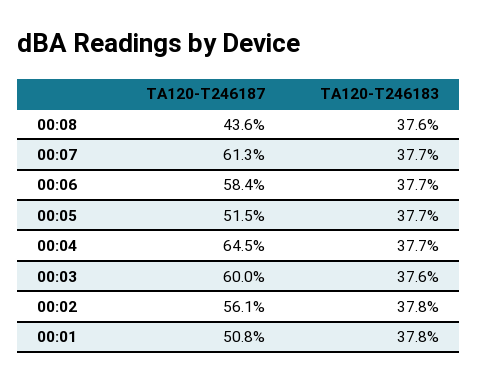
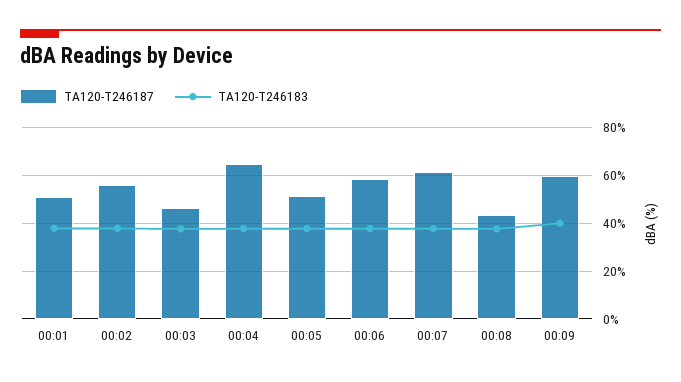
TA120-T246187, 00:03: 60 -> 45
TA120-T246187, 00:09: none -> 60
TA120-T246183, 00:09: none -> 40

